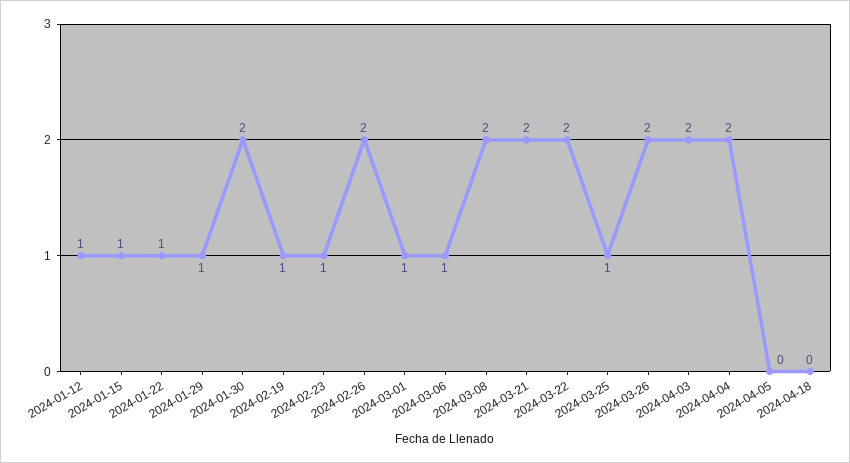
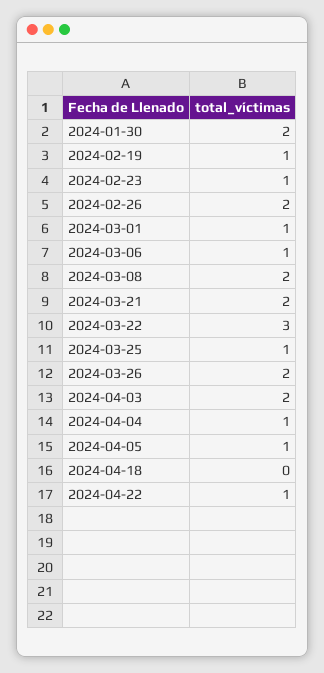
2024-01-12: 1 -> none
2024-01-15: 1 -> none
2024-01-22: 1 -> none
2024-01-29: 1 -> none
2024-03-22: 2 -> 3
2024-04-04: 2 -> 1
2024-04-05: 0 -> 1
2024-04-22: none -> 1

